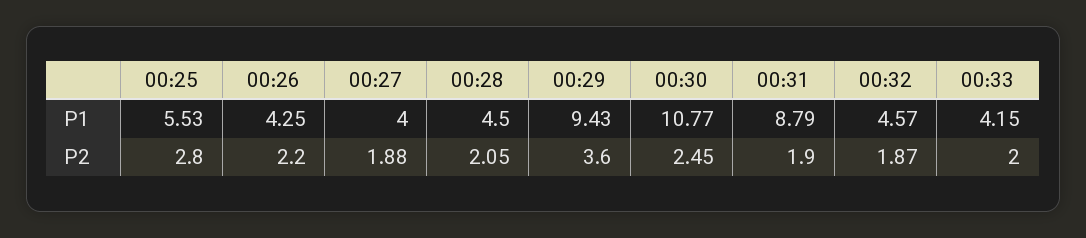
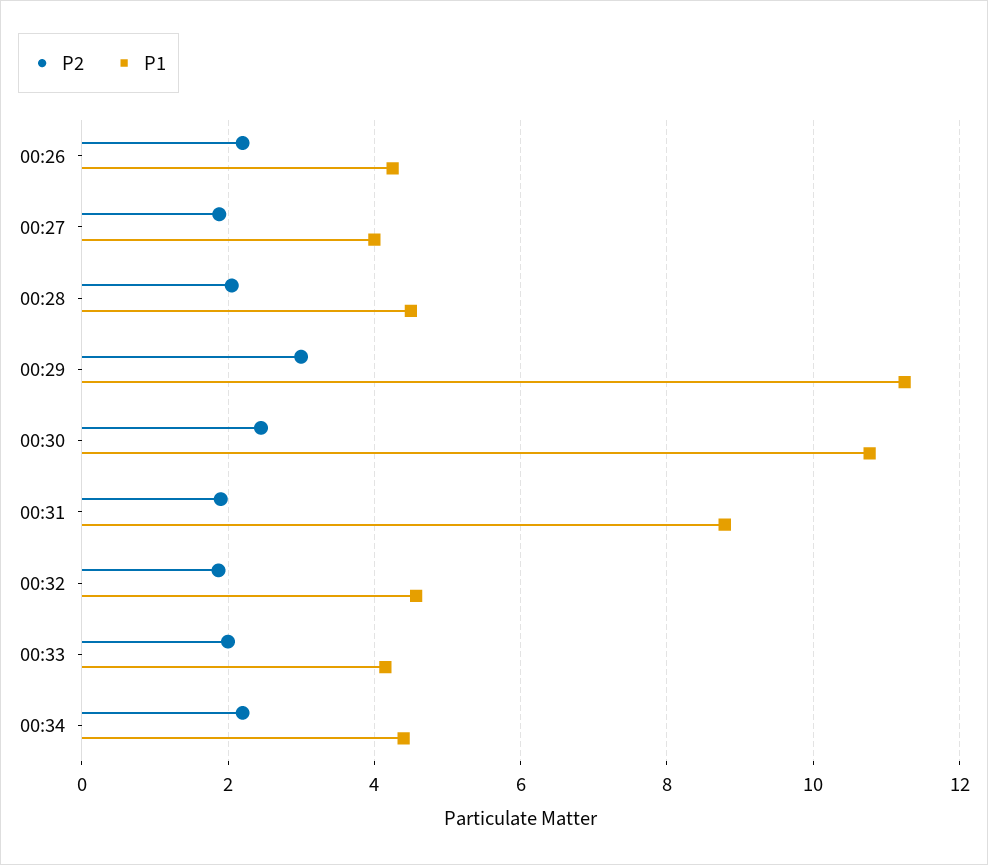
P1, 00:25: 5.53 -> none
P1, 00:29: 9.43 -> 11.2
P2, 00:25: 2.8 -> none
P2, 00:29: 3.6 -> 3
P2, 00:34: none -> 2.2
P1, 00:34: none -> 4.4

